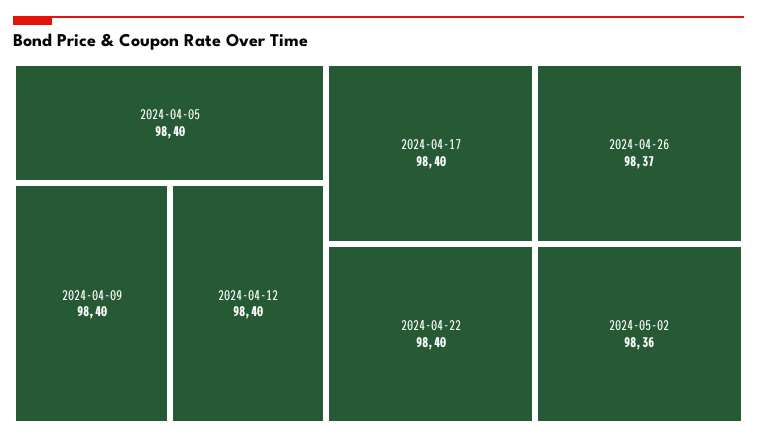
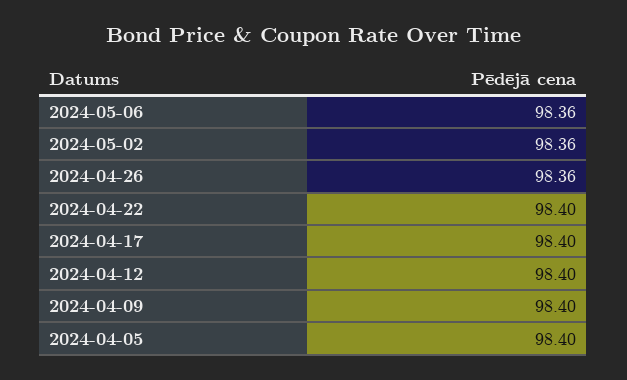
2024-04-26: 98.37 -> 98.36
2024-05-06: none -> 98.36

